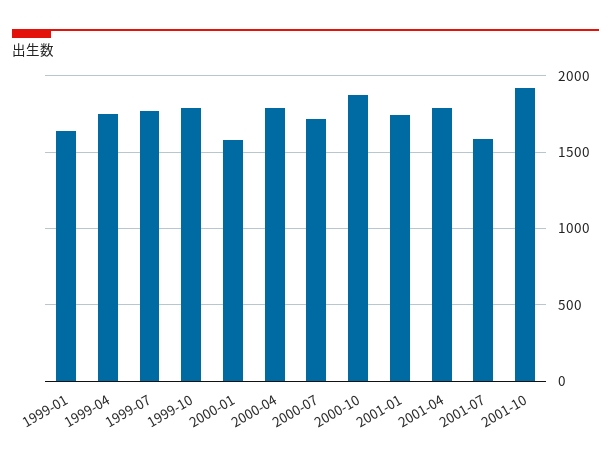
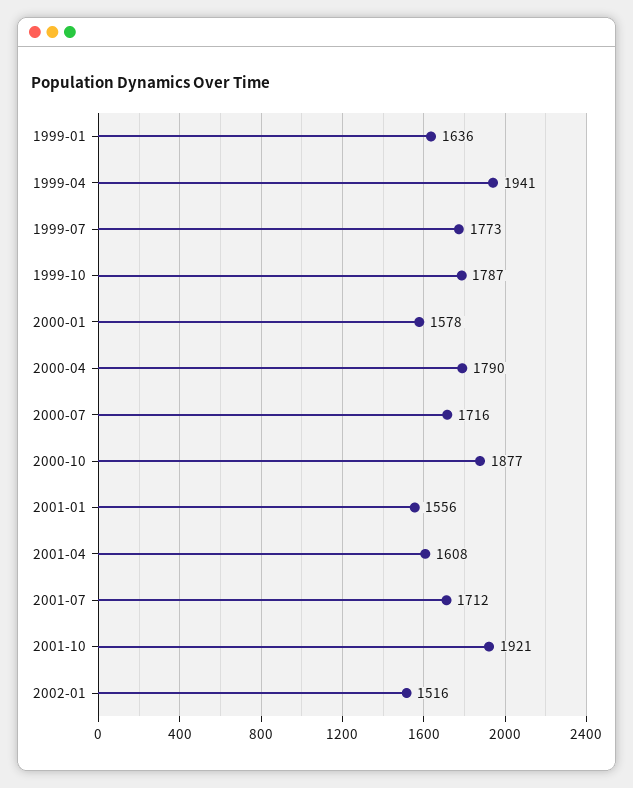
1999-04: 1750 -> 1941
2001-01: 1750 -> 1556
2001-04: 1800 -> 1608
2001-07: 1600 -> 1712
2002-01: none -> 1516

